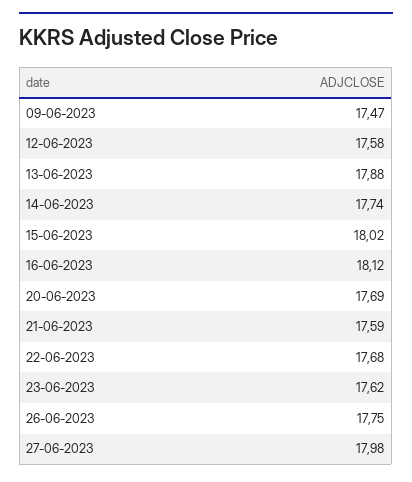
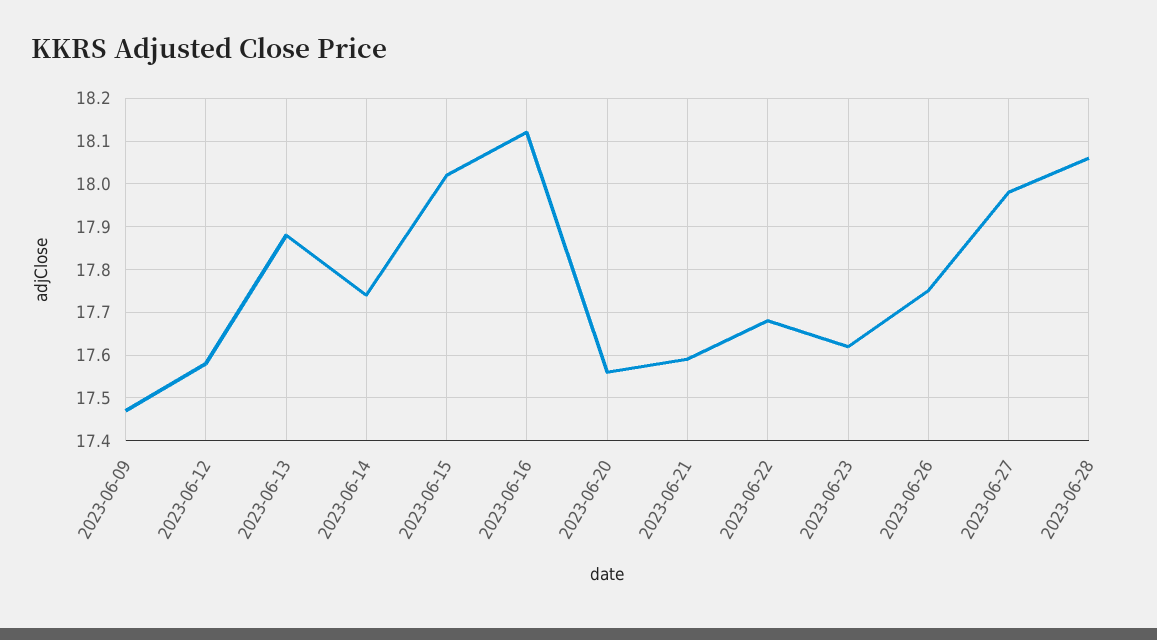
20-06-2023: 17.69 -> 17.55
2023-06-28: none -> 18.05

